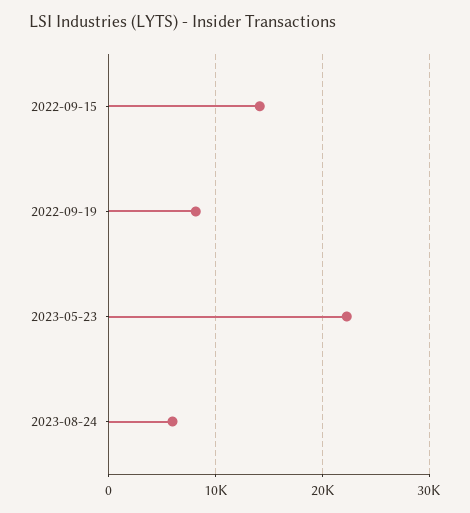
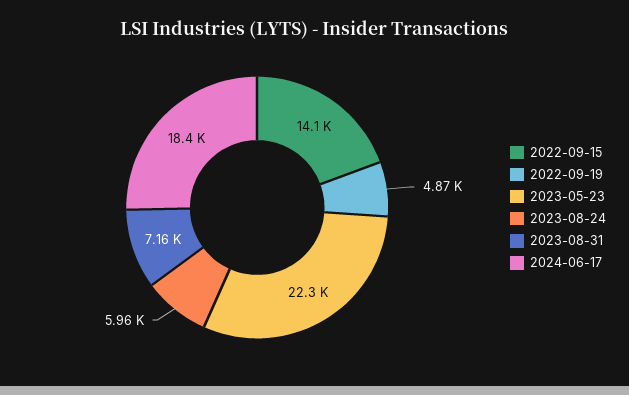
2022-09-19: 8000 -> 4870
2023-08-31: none -> 7160
2024-06-17: none -> 18400

